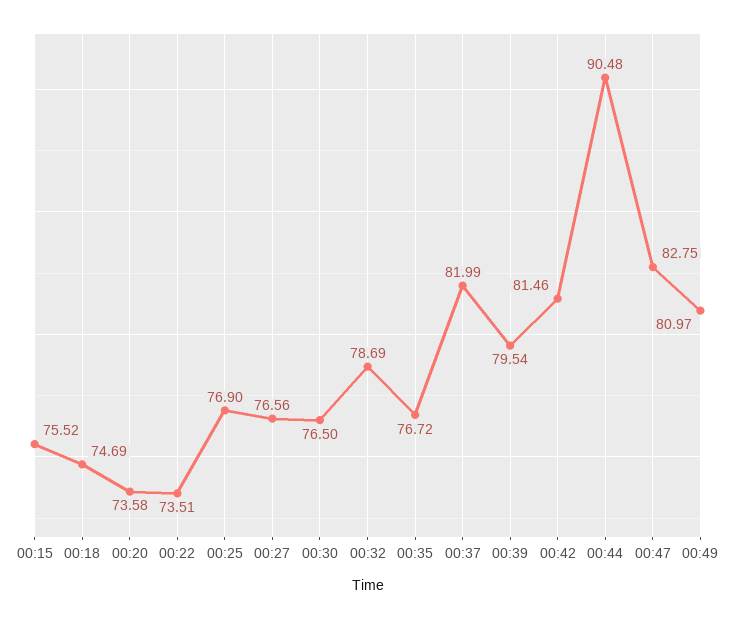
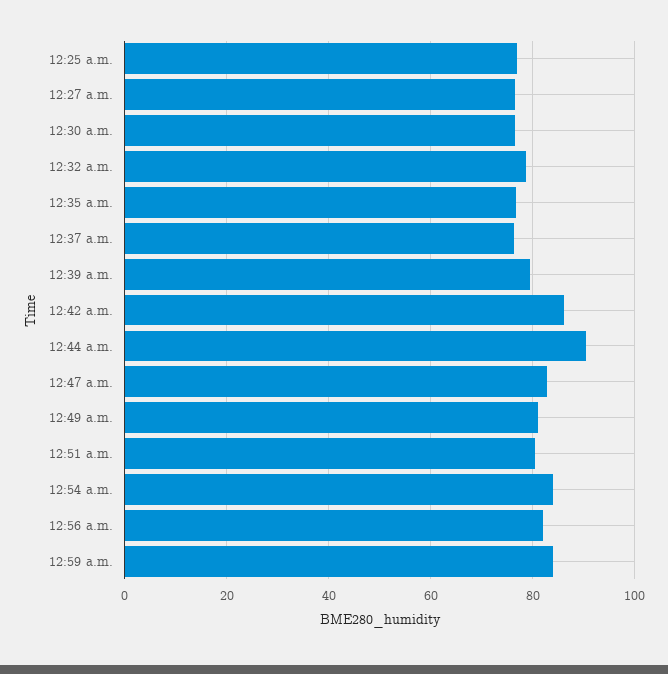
00:15: 75.52 -> none
00:18: 74.69 -> none
00:20: 73.58 -> none
00:22: 73.51 -> none
00:37: 81.99 -> 76
00:42: 81.46 -> 86
12:51 a.m.: none -> 80
12:54 a.m.: none -> 84
12:56 a.m.: none -> 82
12:59 a.m.: none -> 84

